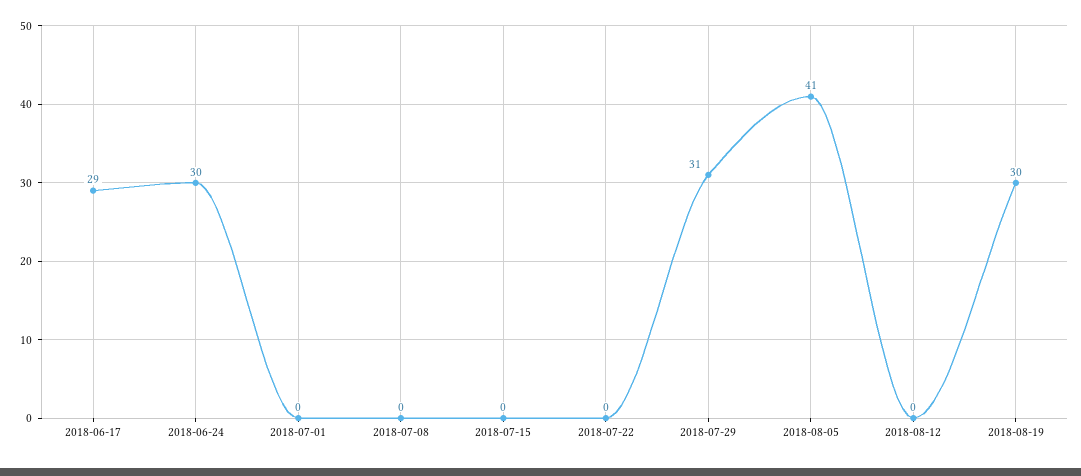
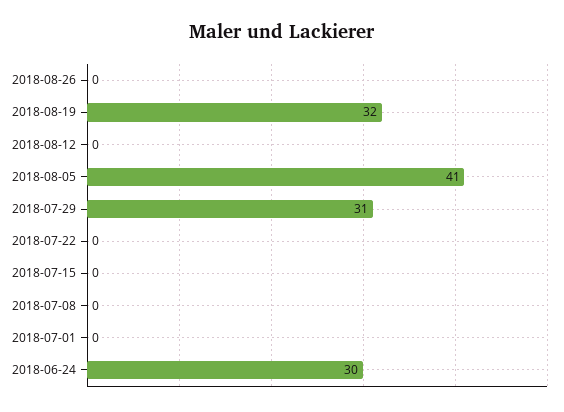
2018-06-17: 29 -> none
2018-08-19: 30 -> 32
2018-08-26: none -> 0

